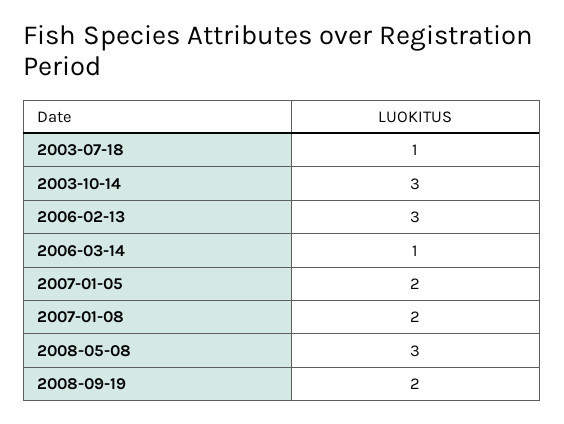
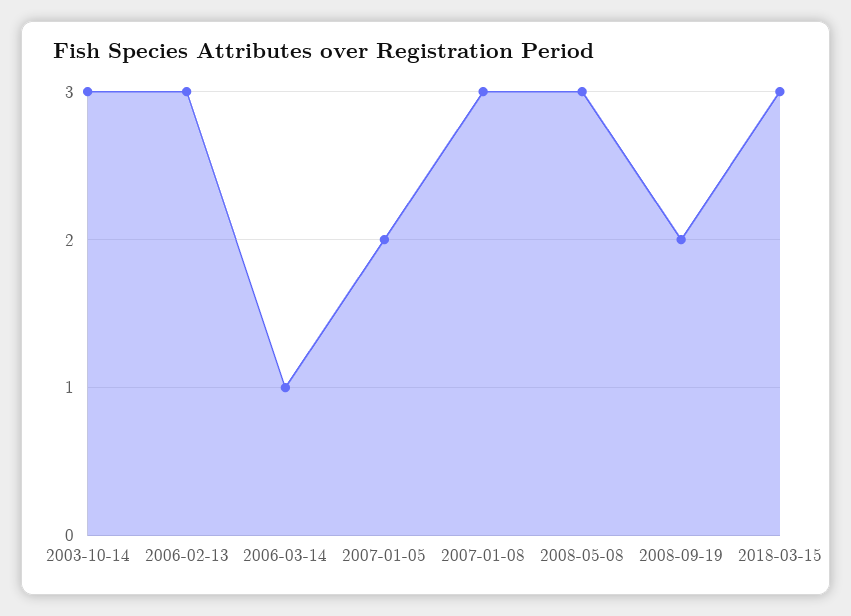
2003-07-18: 1 -> none
2007-01-08: 2 -> 3
2018-03-15: none -> 3

